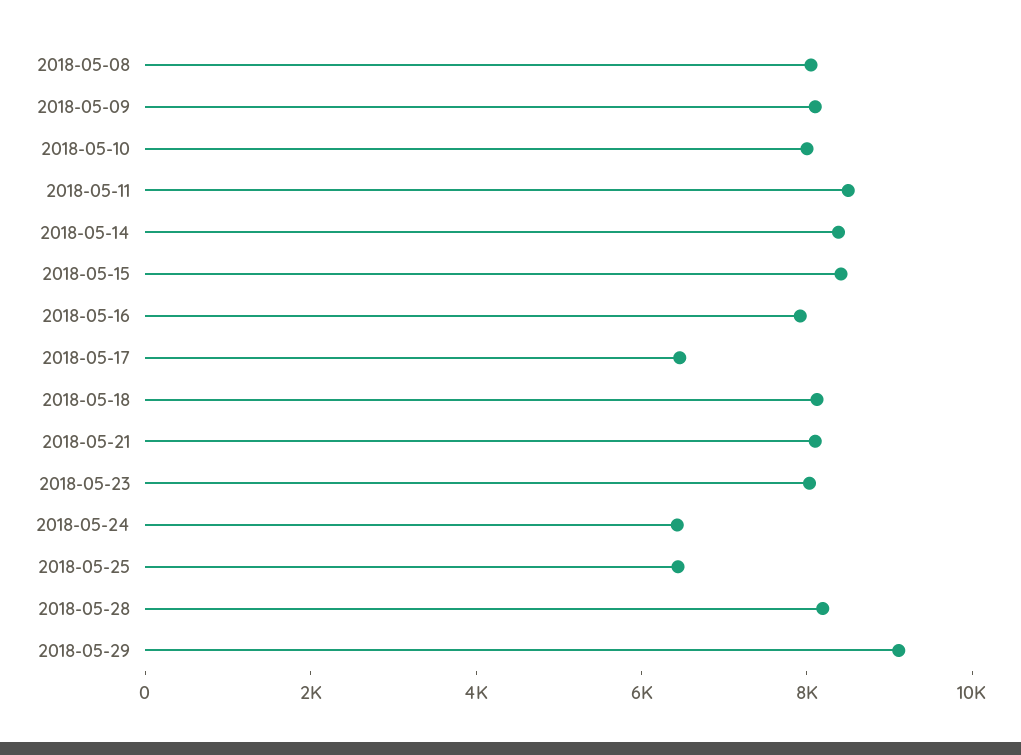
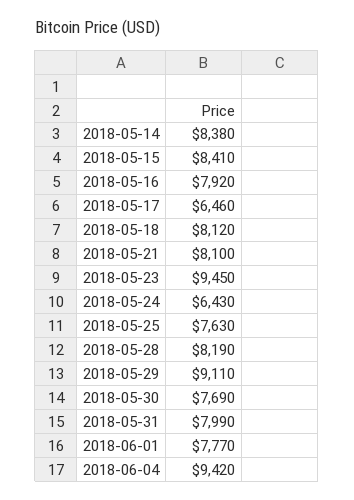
2018-05-08: 8000 -> none
2018-05-09: 8000 -> none
2018-05-10: 8000 -> none
2018-05-11: 8500 -> none
2018-05-23: 8000 -> 9450
2018-05-25: 6500 -> 7630
2018-05-30: none -> 7690
2018-05-31: none -> 7990
2018-06-01: none -> 7770
2018-06-04: none -> 9420

